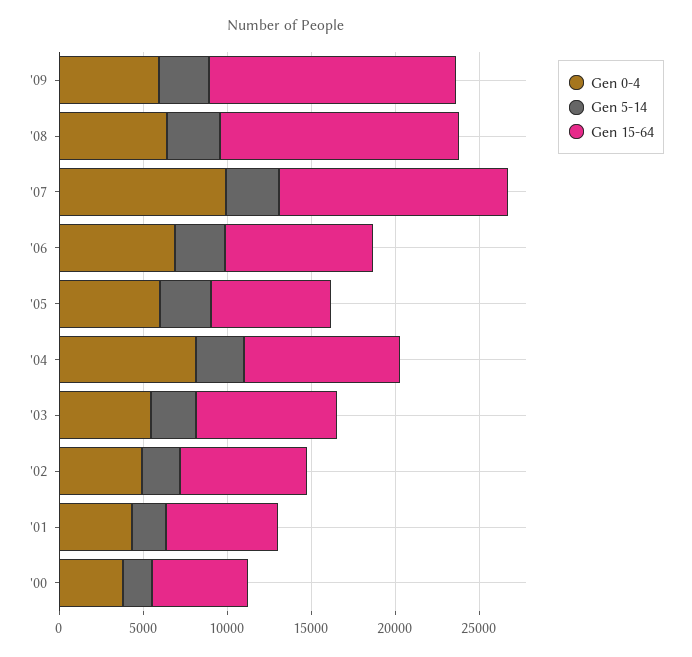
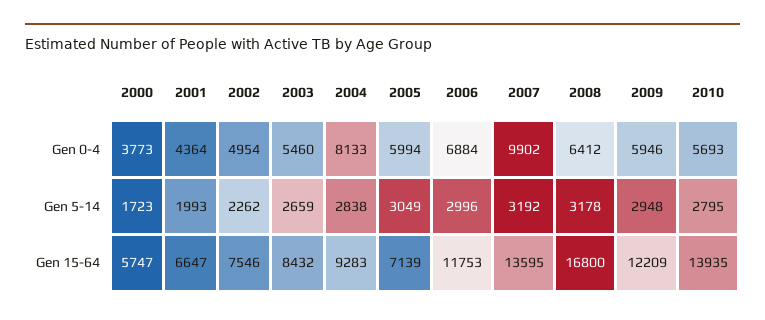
Gen 15-64, '09: 15000 -> 12209
Gen 15-64, '08: 14000 -> 16800
Gen 15-64, '06: 9000 -> 11753
Gen 0-4, 2010: none -> 5693
Gen 5-14, 2010: none -> 2795
Gen 15-64, 2010: none -> 13935

